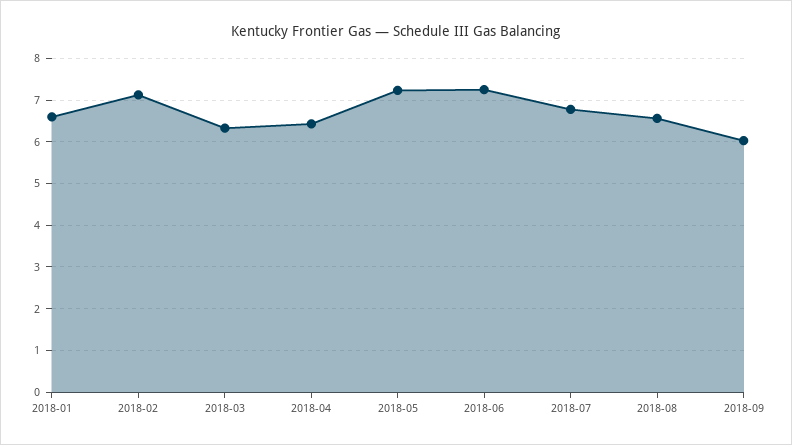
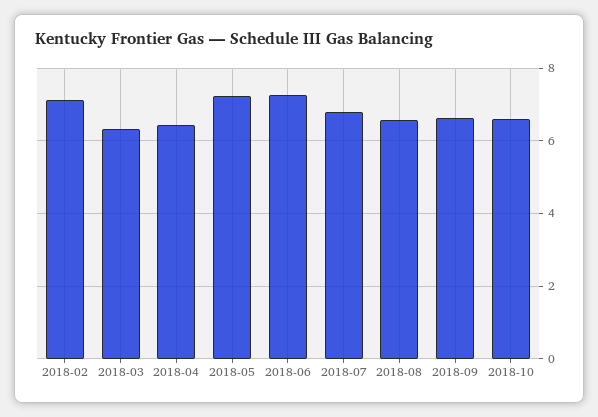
2018-01: 6.6 -> none
2018-09: 6 -> 6.6
2018-10: none -> 6.6

